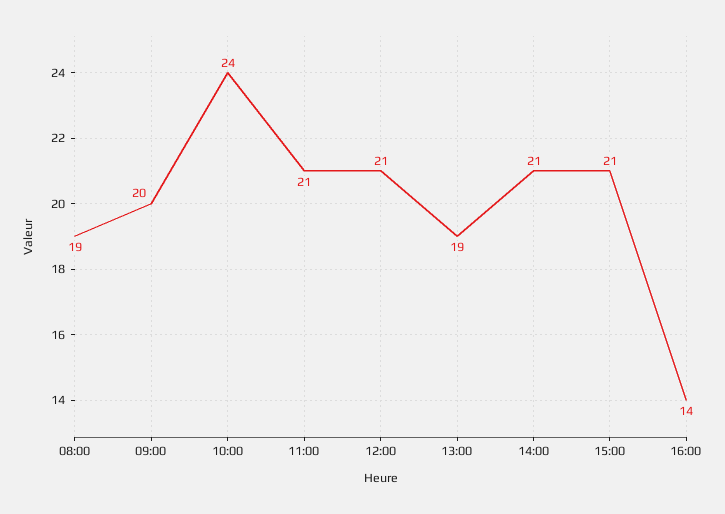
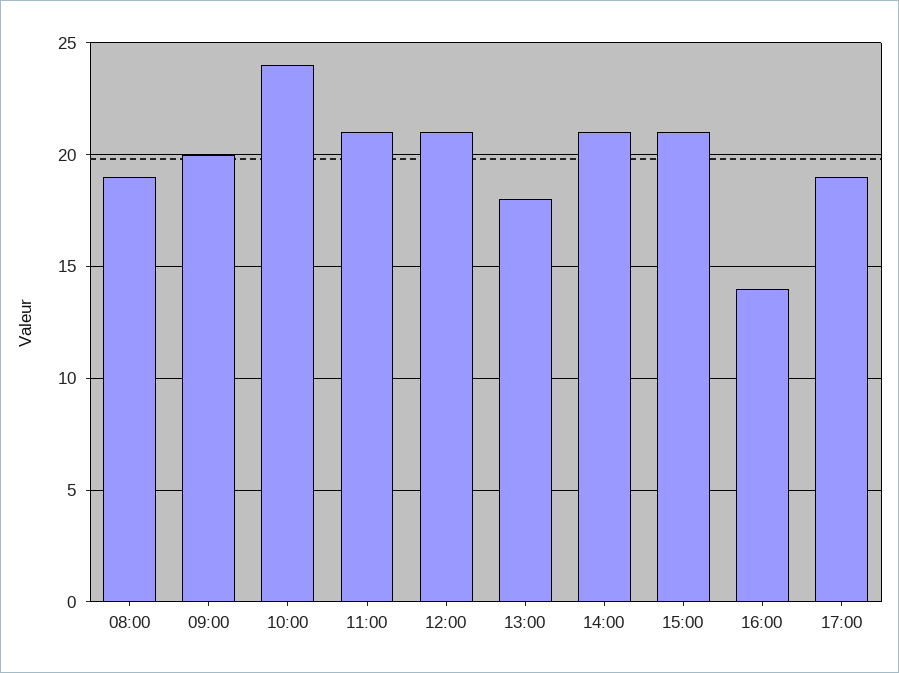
13:00: 19 -> 18
17:00: none -> 19

